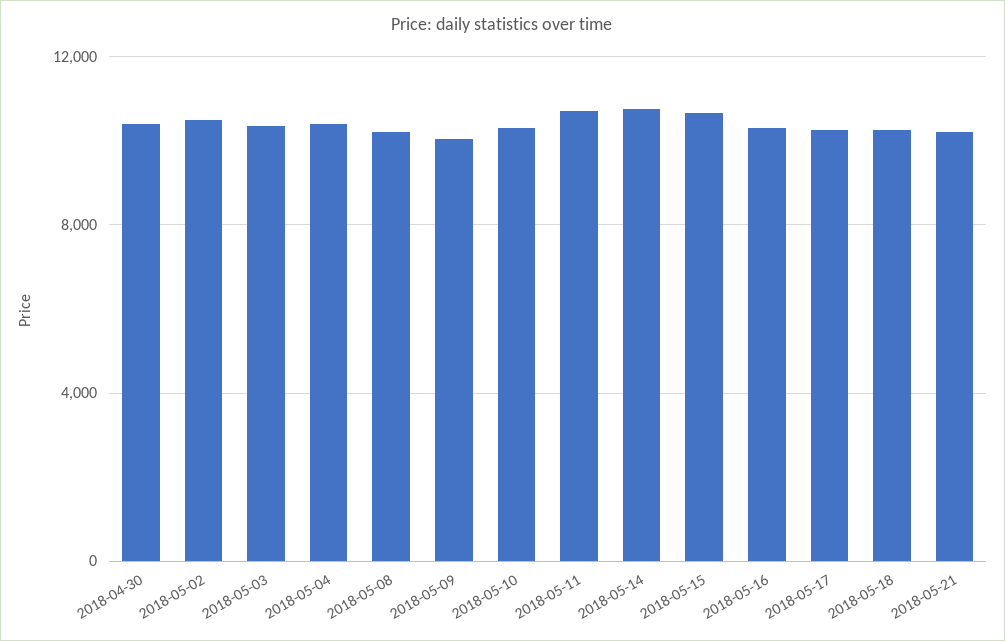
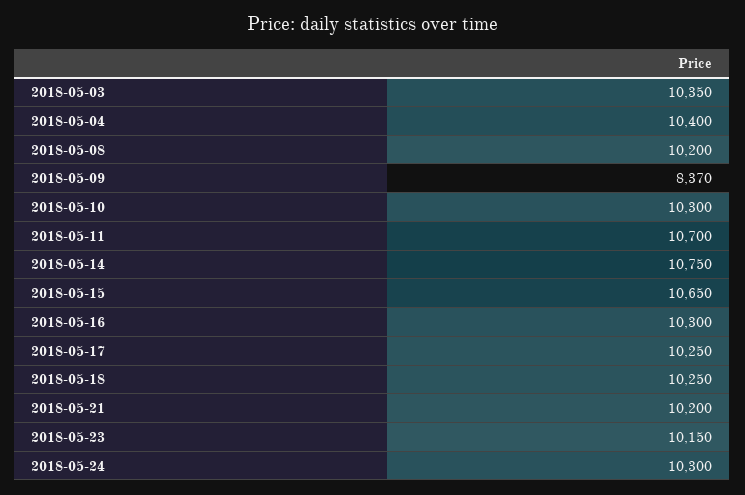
2018-04-30: 10500 -> none
2018-05-02: 10500 -> none
2018-05-09: 10000 -> 8370
2018-05-23: none -> 10150
2018-05-24: none -> 10300

